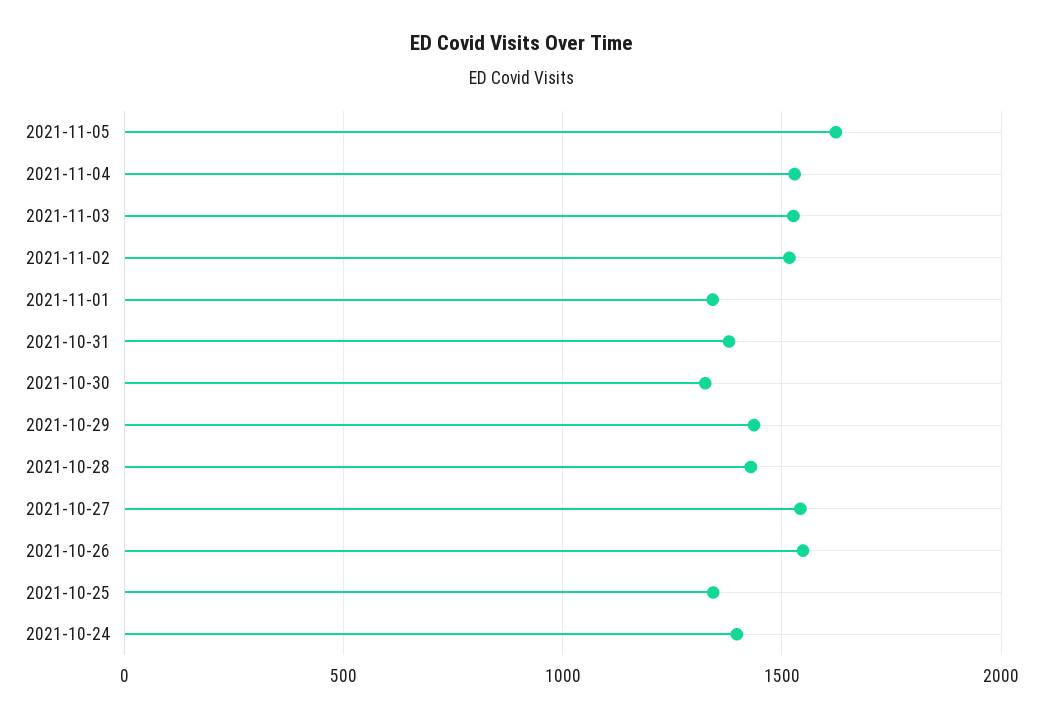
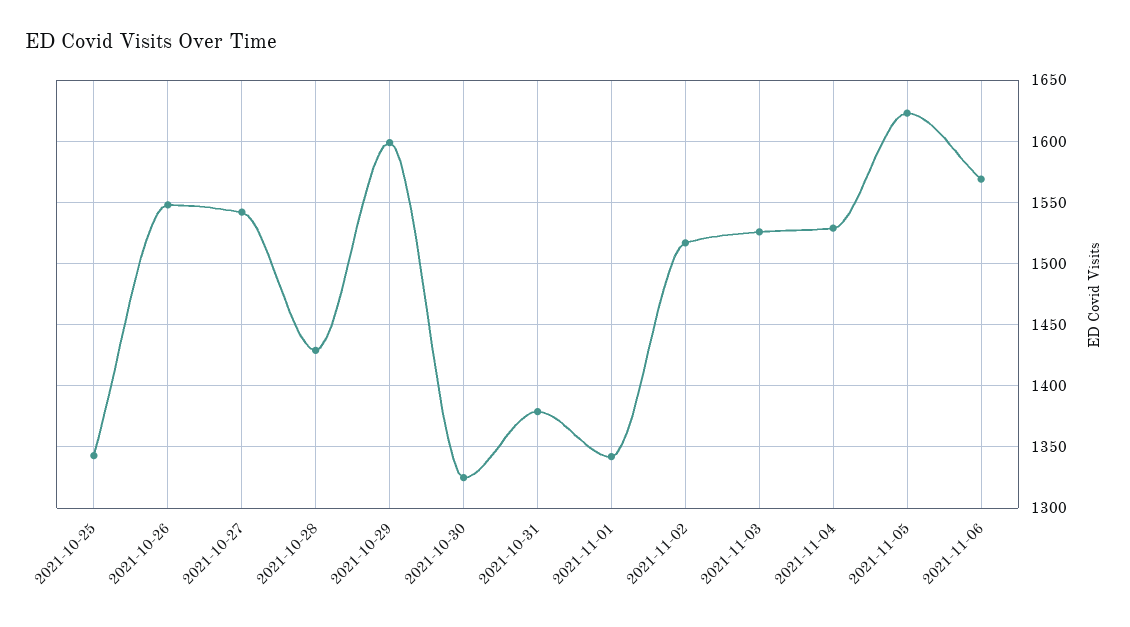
2021-10-29: 1450 -> 1600
2021-10-24: 1400 -> none
2021-11-06: none -> 1570

